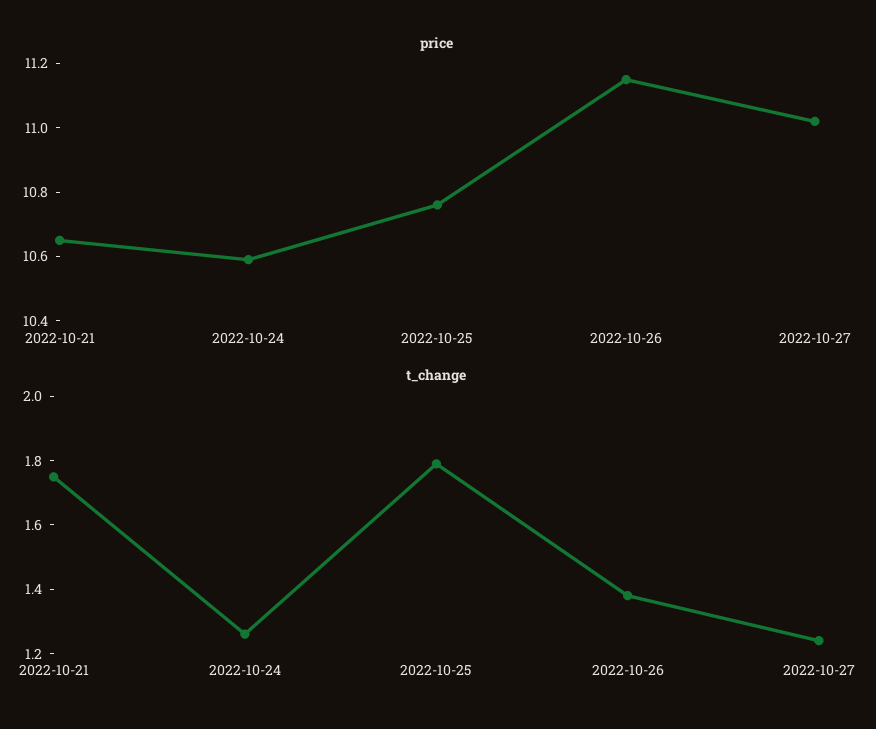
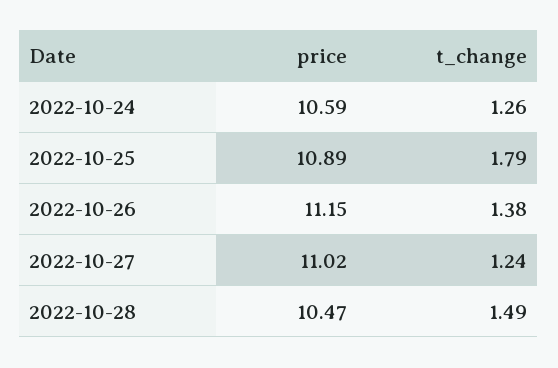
price, 2022-10-21: 10.65 -> none
price, 2022-10-25: 10.75 -> 10.89
t_change, 2022-10-21: 1.75 -> none
price, 2022-10-28: none -> 10.47
t_change, 2022-10-28: none -> 1.49

